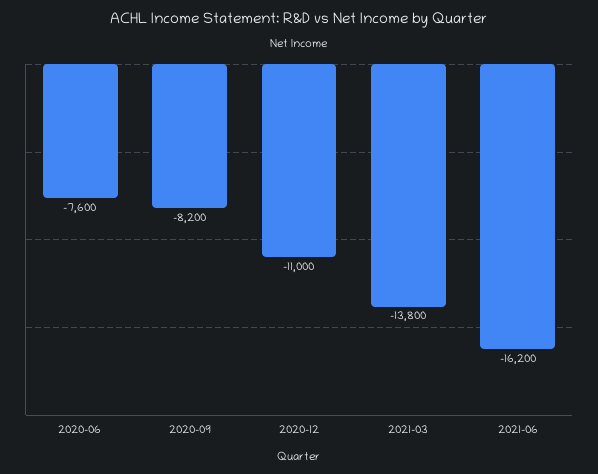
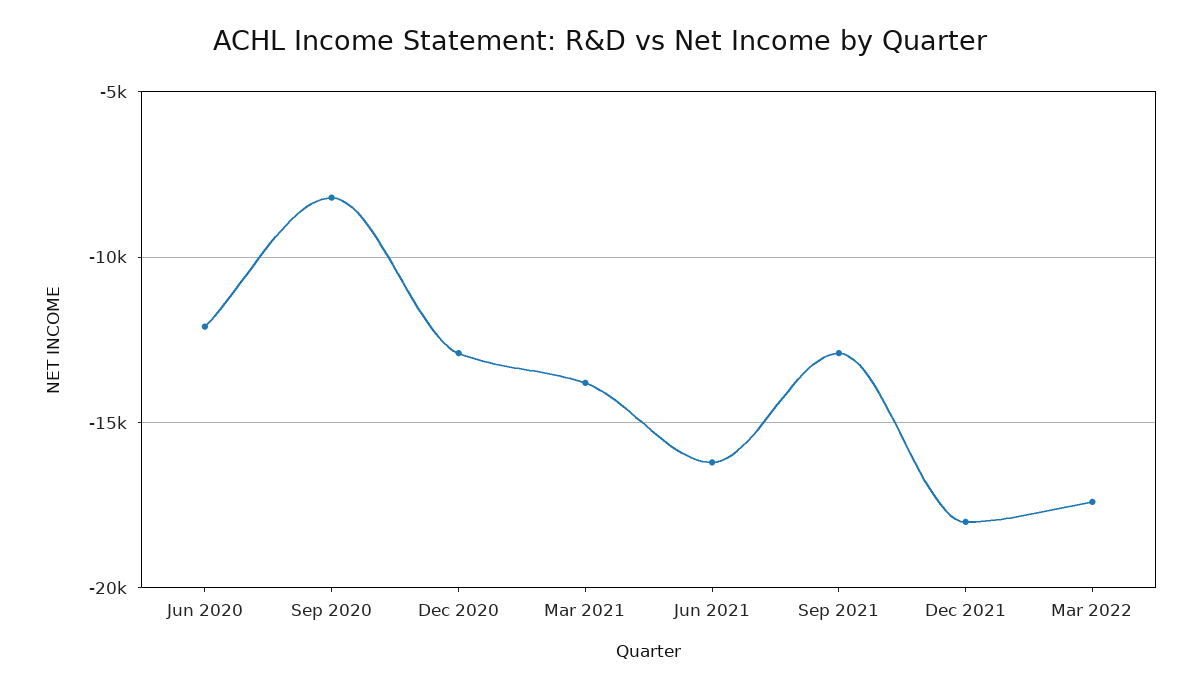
2020-06: -7600 -> -12000
2020-12: -11000 -> -13000
Sep 2021: none -> -13000
Dec 2021: none -> -18000
Mar 2022: none -> -17500

